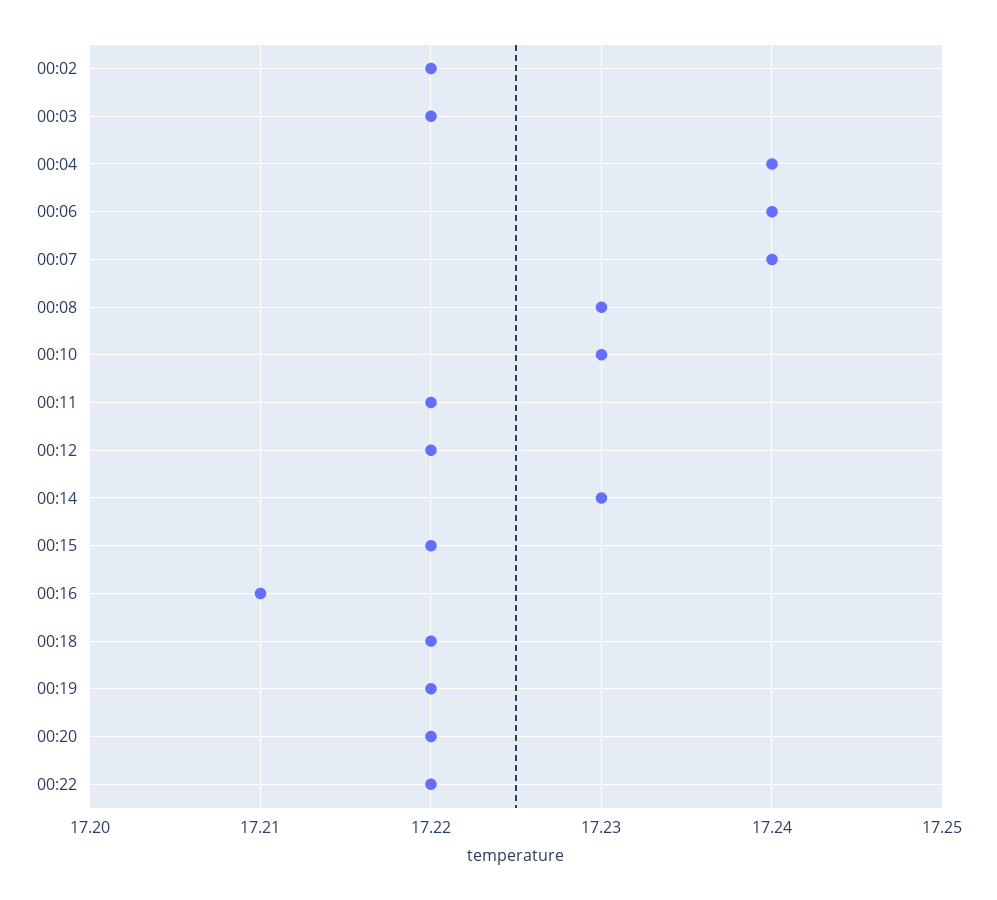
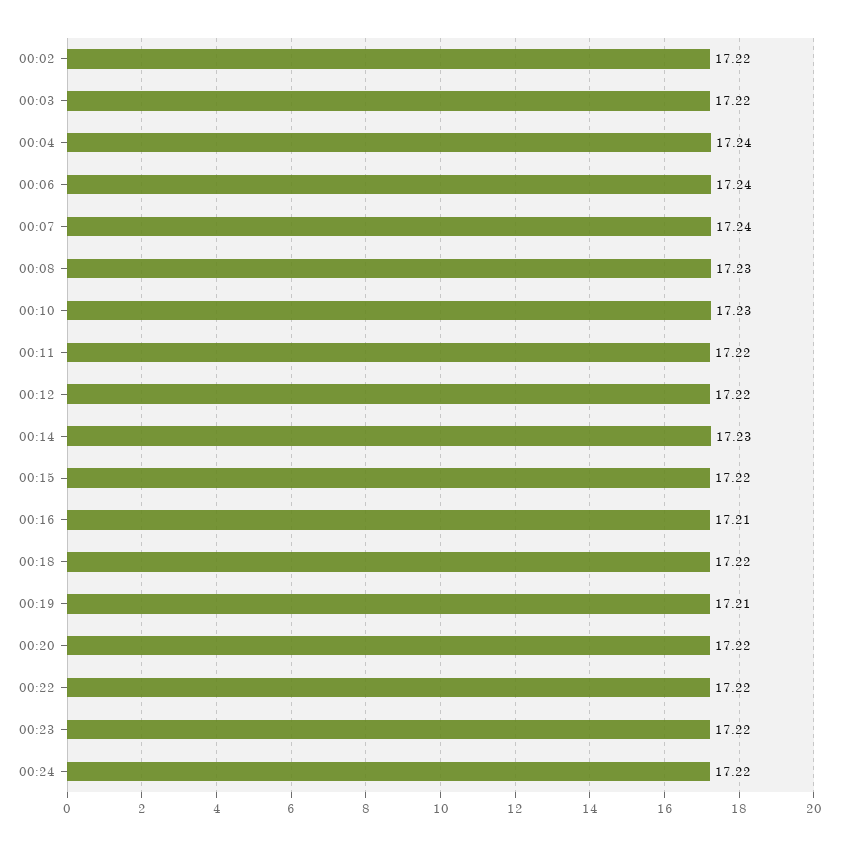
00:19: 17.22 -> 17.21
00:23: none -> 17.22
00:24: none -> 17.22

